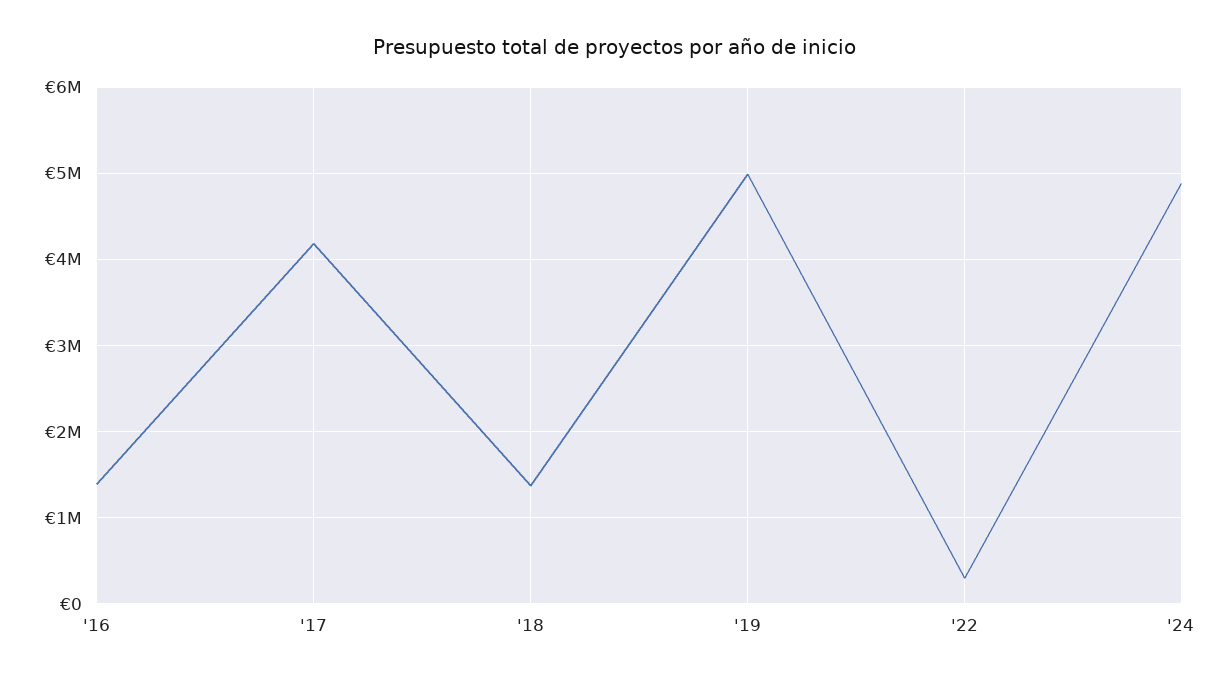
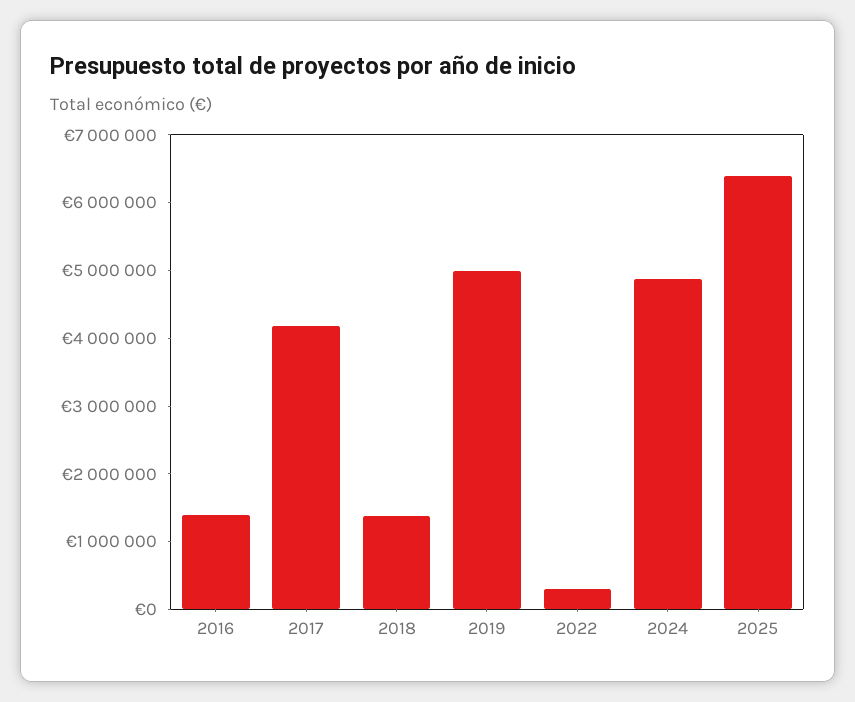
2025: none -> 6400000

